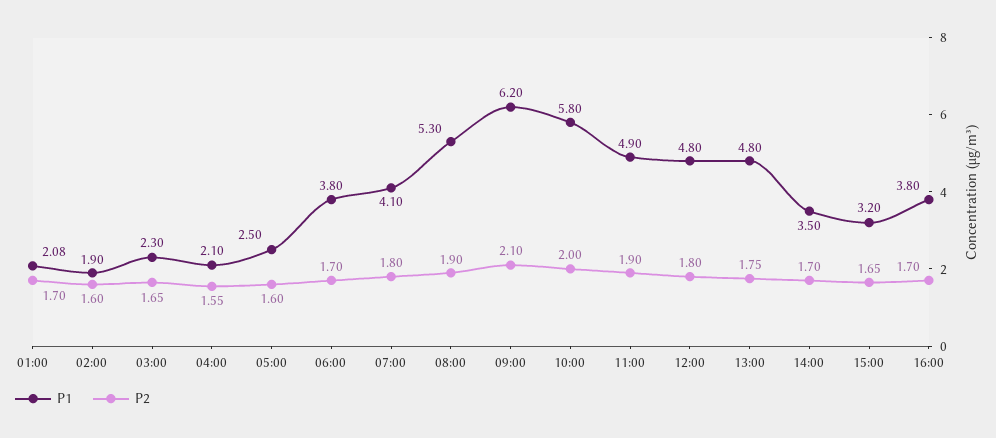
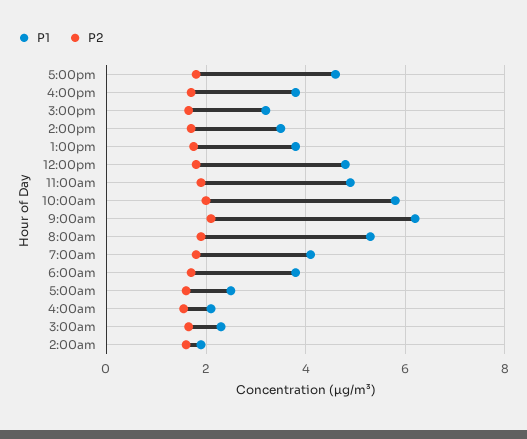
P1, 01:00: 2.08 -> none
P2, 01:00: 1.7 -> none
P1, 13:00: 4.8 -> 3.8
P1, 5:00pm: none -> 4.6
P2, 5:00pm: none -> 1.8

